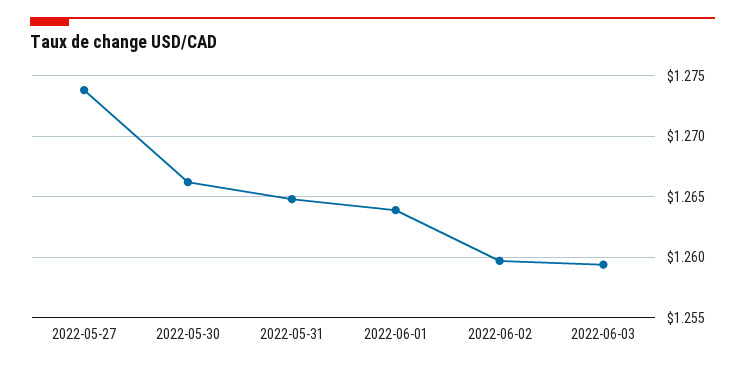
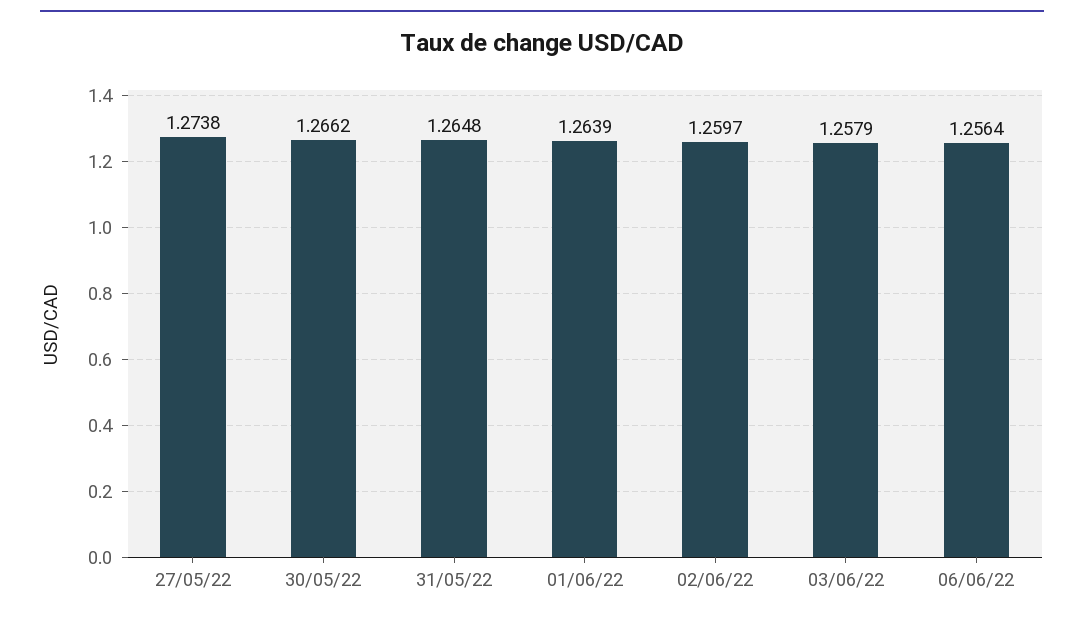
2022-06-03: 1.2595 -> 1.2579
06/06/22: none -> 1.2564

